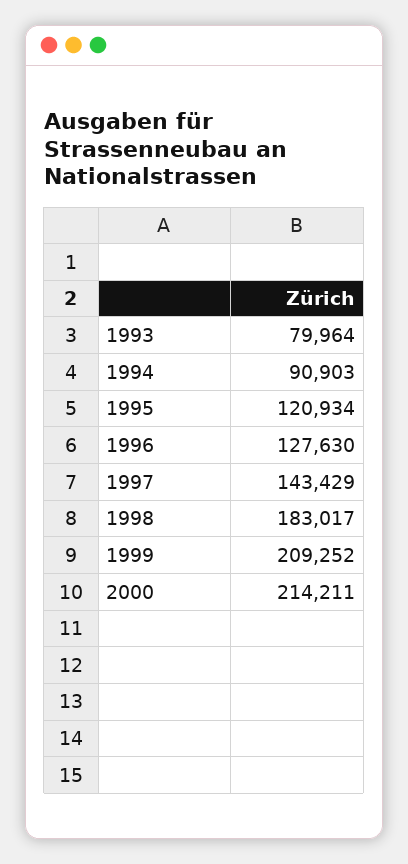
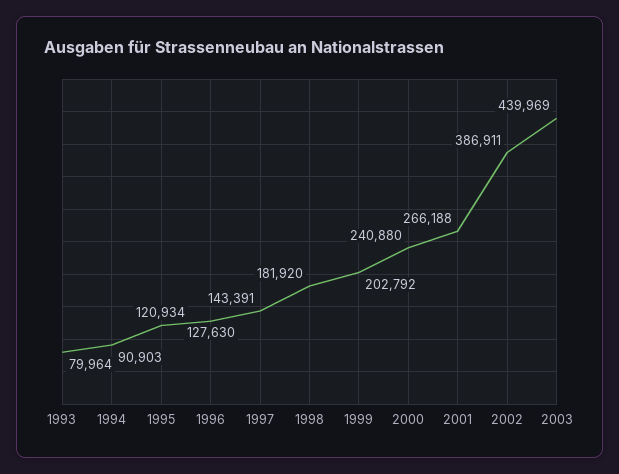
1997: 143429 -> 143391
1998: 183017 -> 181920
1999: 209252 -> 202792
2000: 214211 -> 240880
2001: none -> 266188
2002: none -> 386911
2003: none -> 439969

